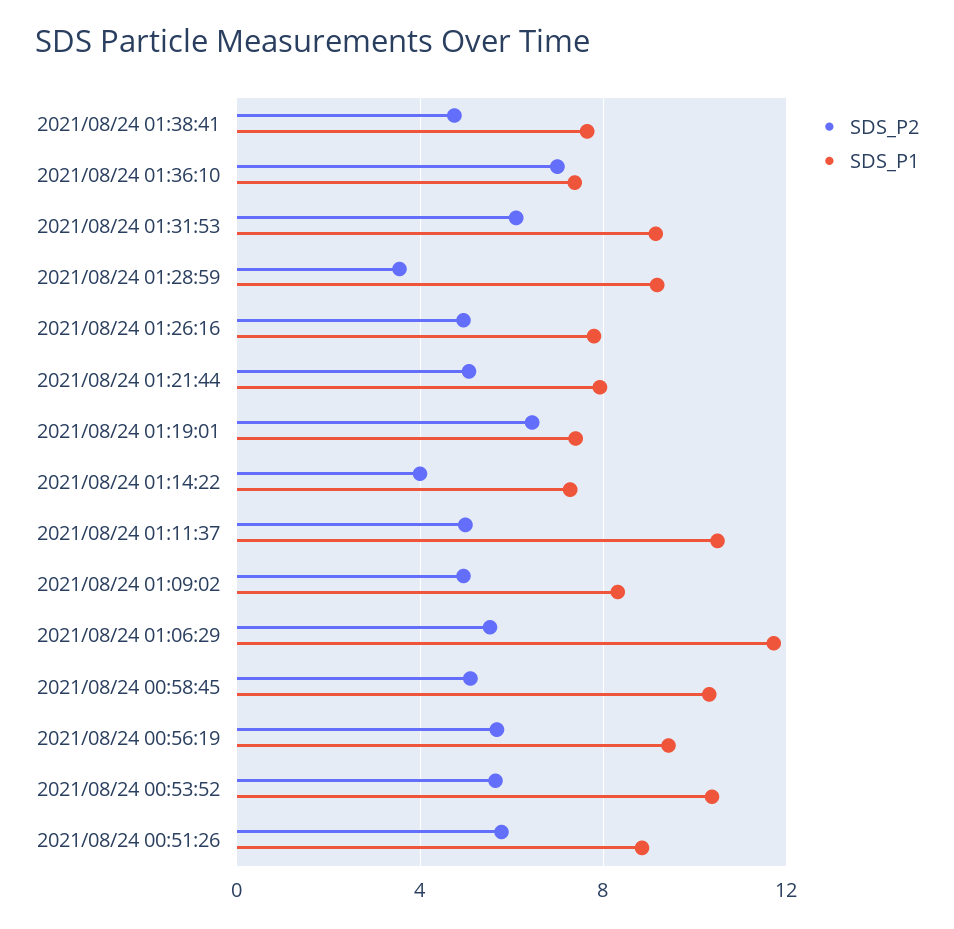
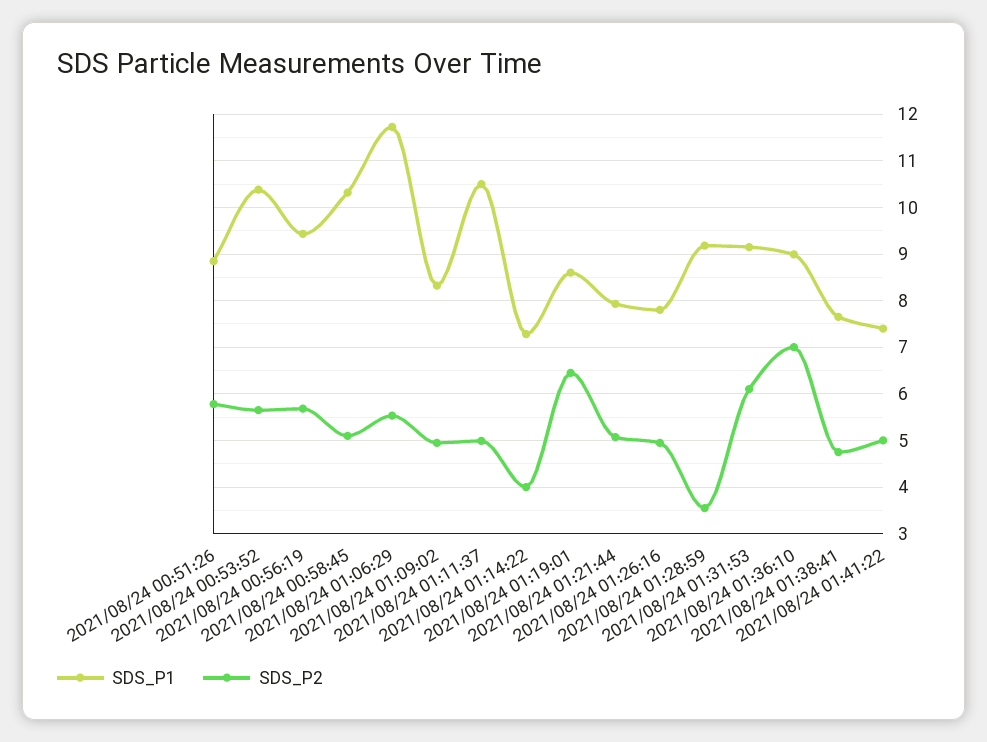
SDS_P1, 2021/08/24 01:36:10: 7.5 -> 9
SDS_P1, 2021/08/24 01:19:01: 7.5 -> 8.6
SDS_P1, 2021/08/24 01:41:22: none -> 7.4
SDS_P2, 2021/08/24 01:41:22: none -> 5

